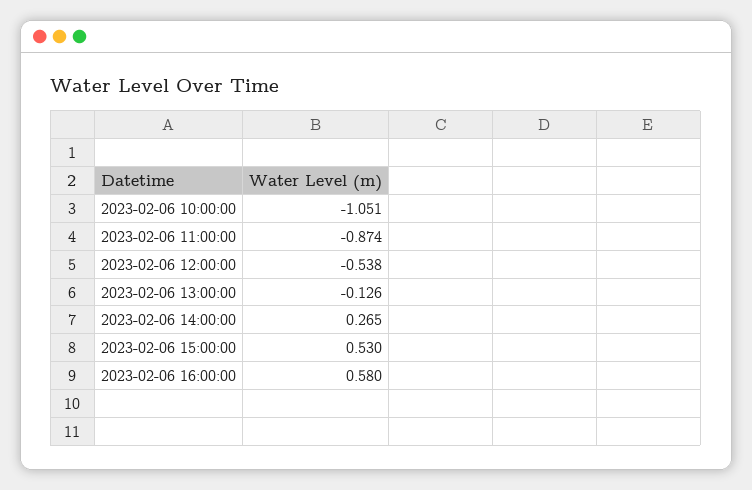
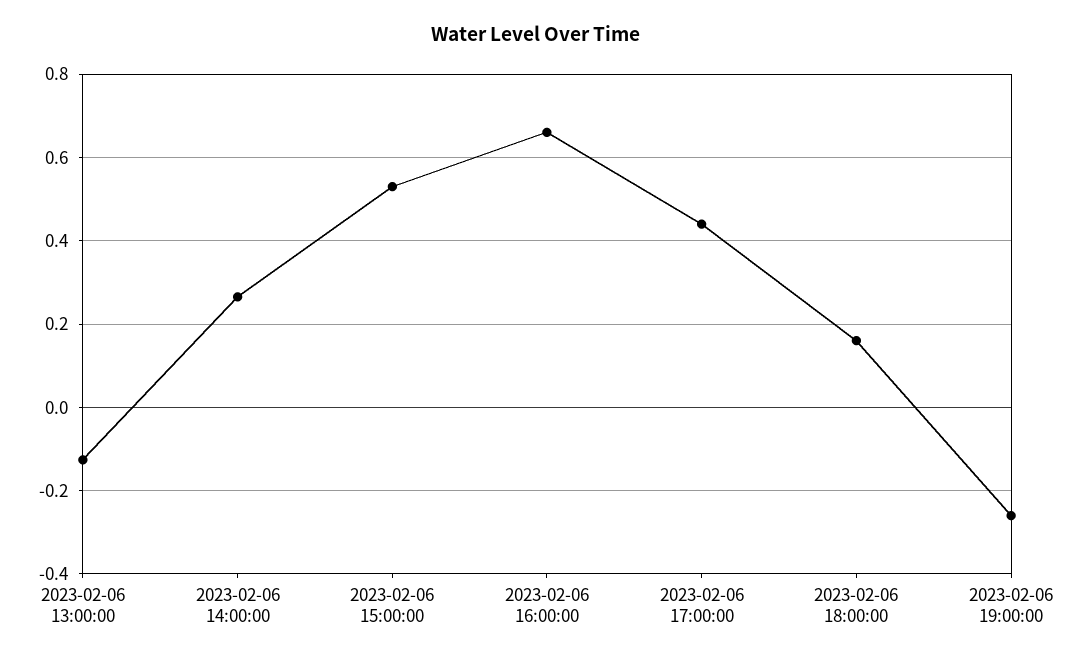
2023-02-06 10:00:00: -1.051 -> none
2023-02-06 11:00:00: -0.874 -> none
2023-02-06 12:00:00: -0.538 -> none
2023-02-06 16:00:00: 0.58 -> 0.66
2023-02-06 17:00:00: none -> 0.44
2023-02-06 18:00:00: none -> 0.16
2023-02-06 19:00:00: none -> -0.26

